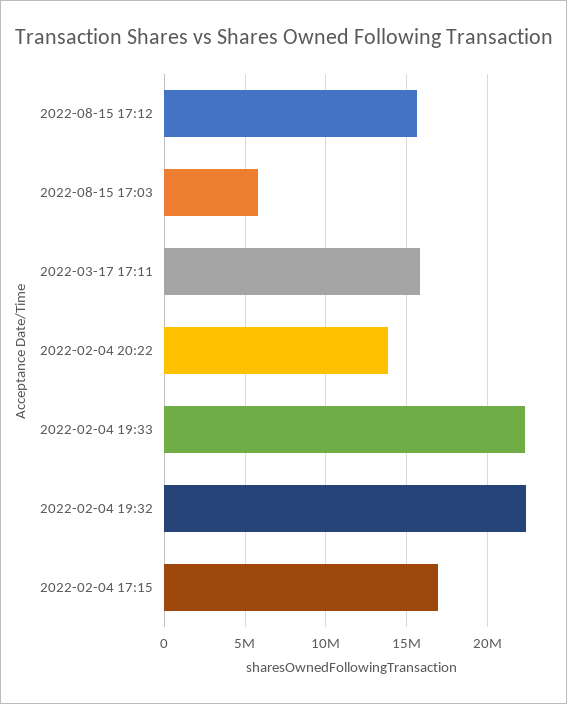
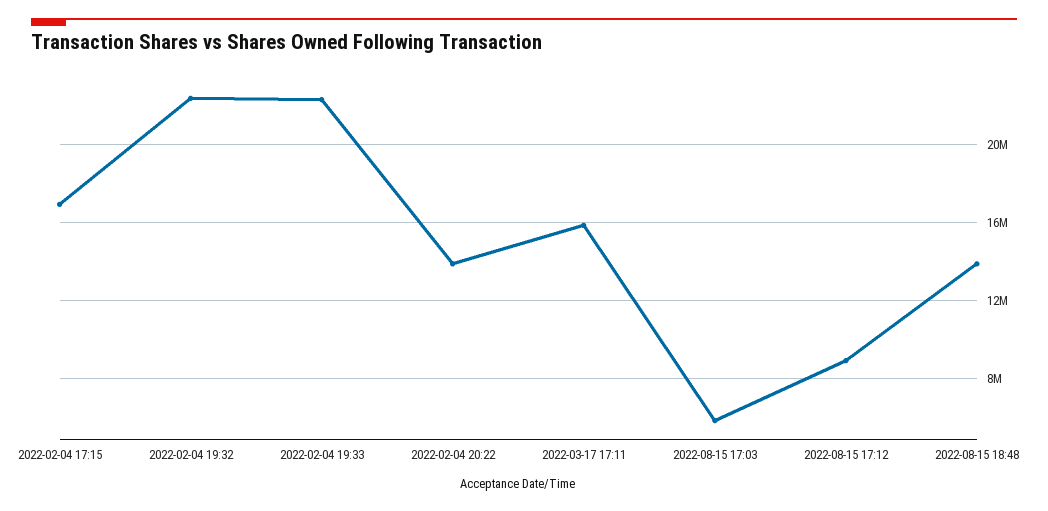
2022-08-15 17:12: 15500000 -> 9000000
2022-08-15 18:48: none -> 14000000

